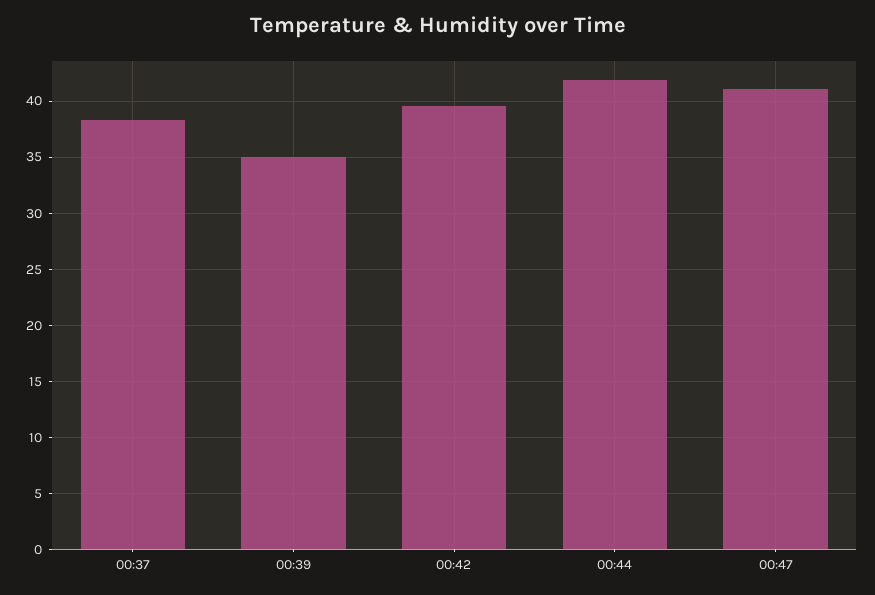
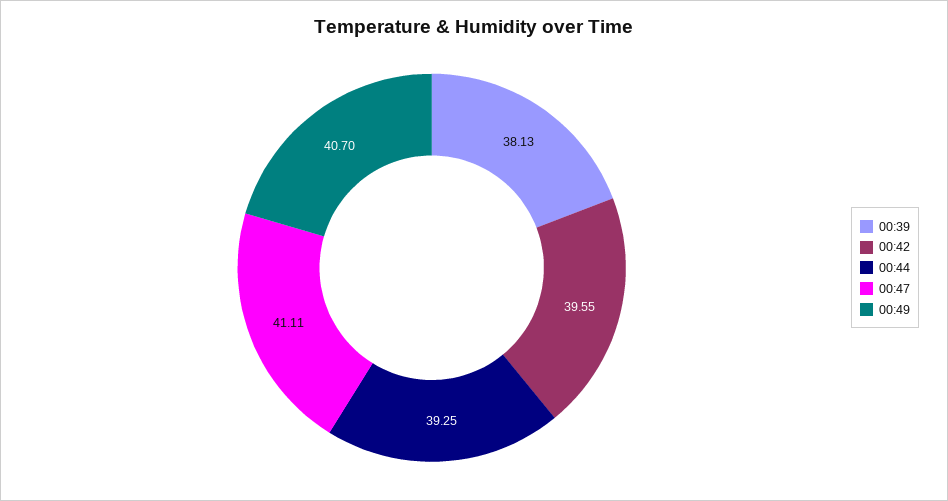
00:37: 38 -> none
00:39: 35 -> 38.13
00:44: 42 -> 39.25
00:49: none -> 40.7

